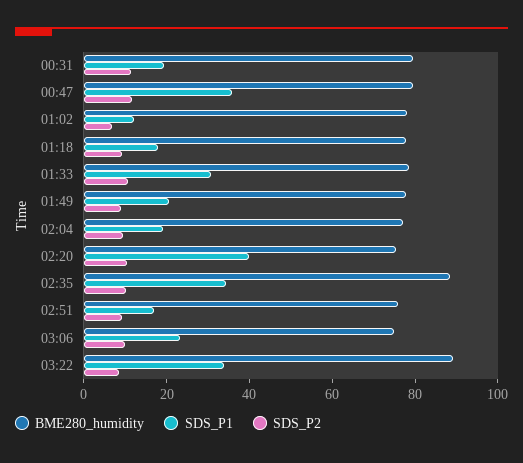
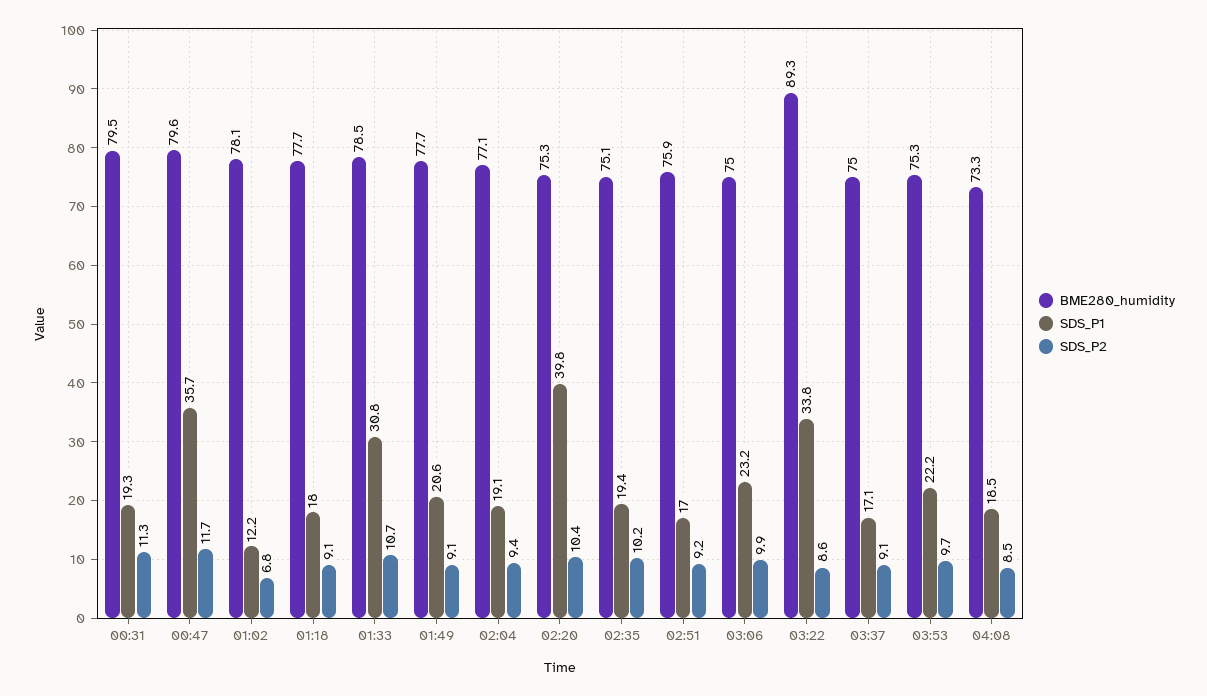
BME280_humidity, 02:35: 90 -> 75.1
SDS_P1, 02:35: 35 -> 19.4
BME280_humidity, 03:37: none -> 75
SDS_P1, 03:37: none -> 17.1
SDS_P2, 03:37: none -> 9.1
BME280_humidity, 03:53: none -> 75.3
SDS_P1, 03:53: none -> 22.2
SDS_P2, 03:53: none -> 9.7
BME280_humidity, 04:08: none -> 73.3
SDS_P1, 04:08: none -> 18.5
SDS_P2, 04:08: none -> 8.5

